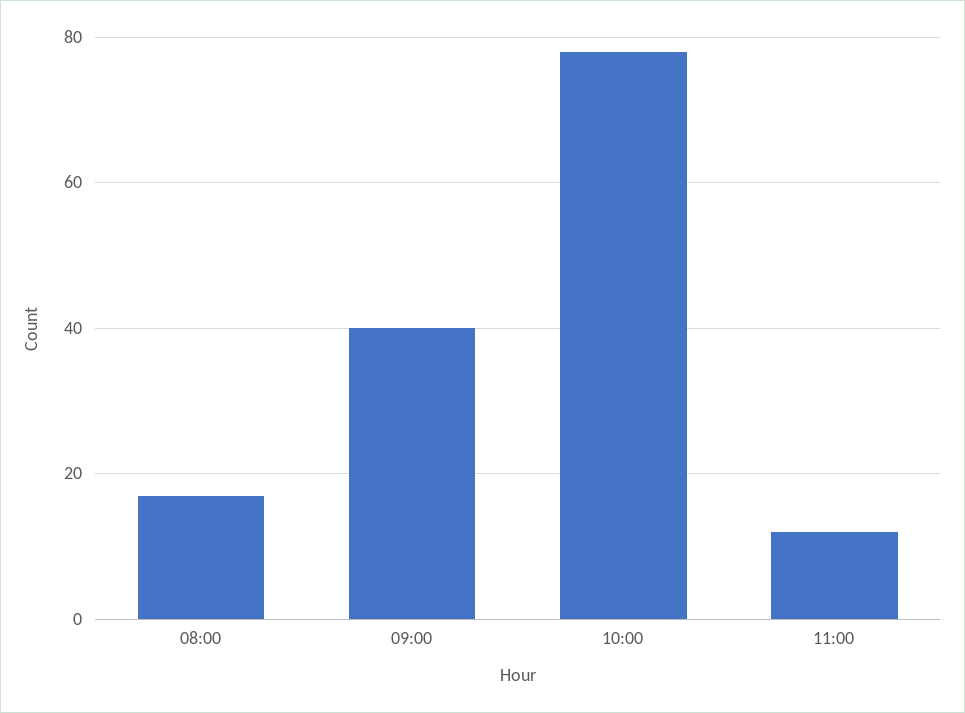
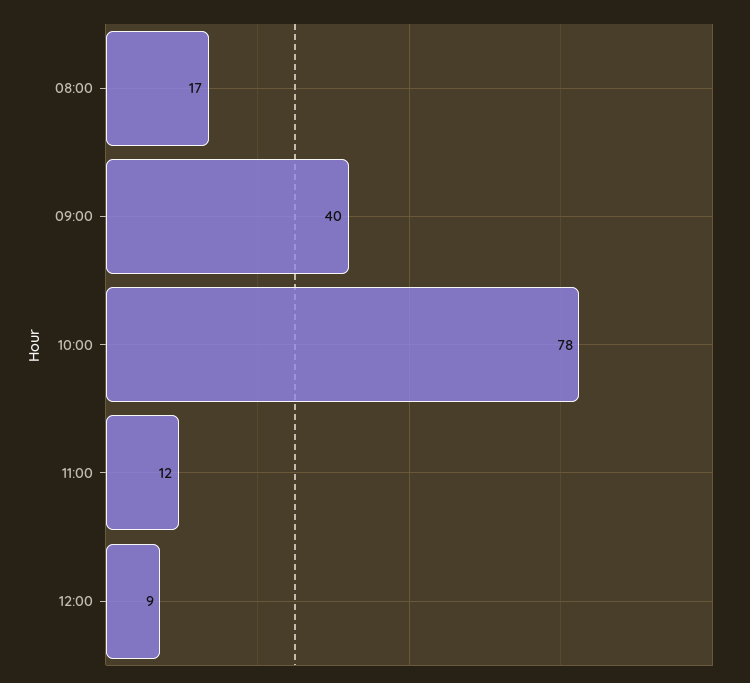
12:00: none -> 9

